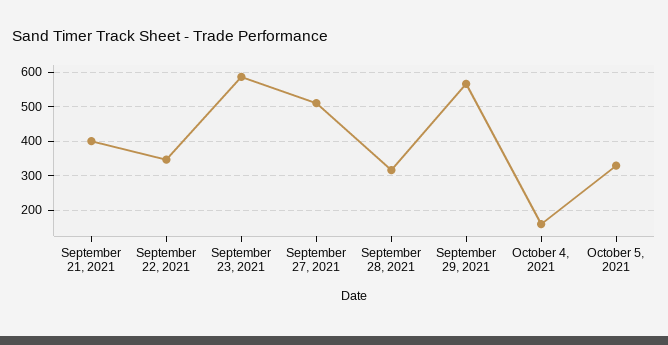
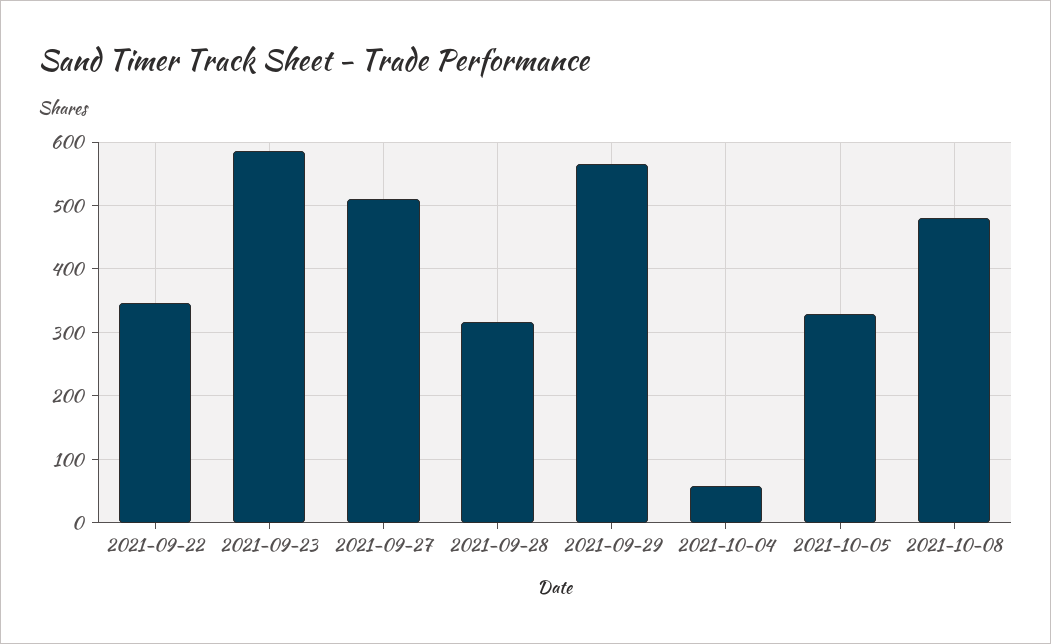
September 21, 2021: 400 -> none
October 4, 2021: 160 -> 60
2021-10-08: none -> 480

